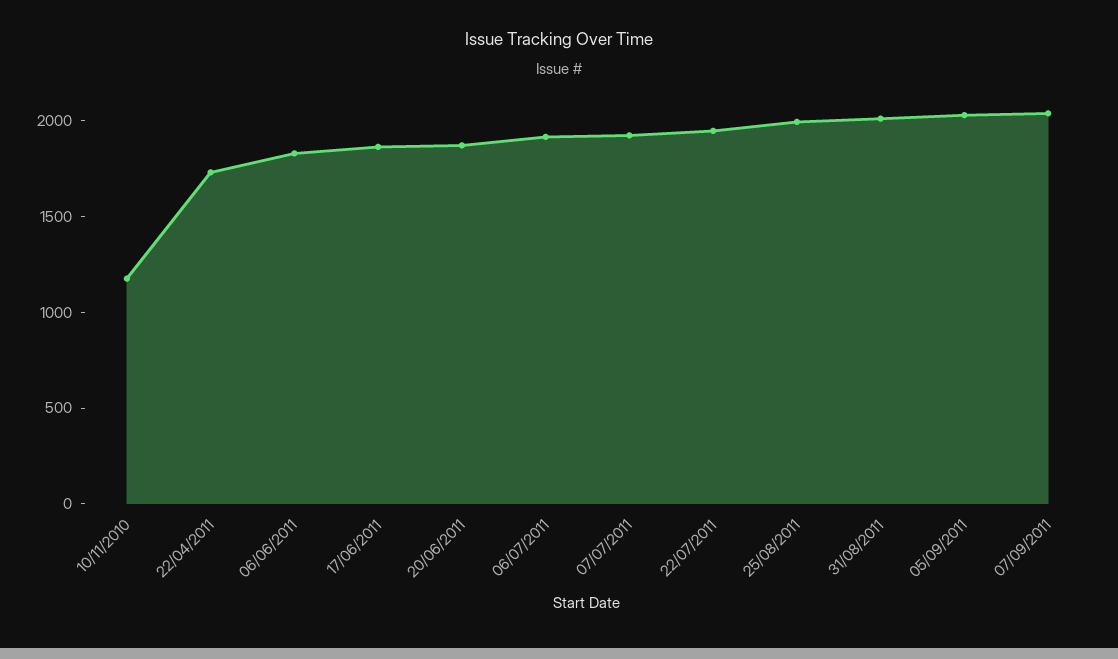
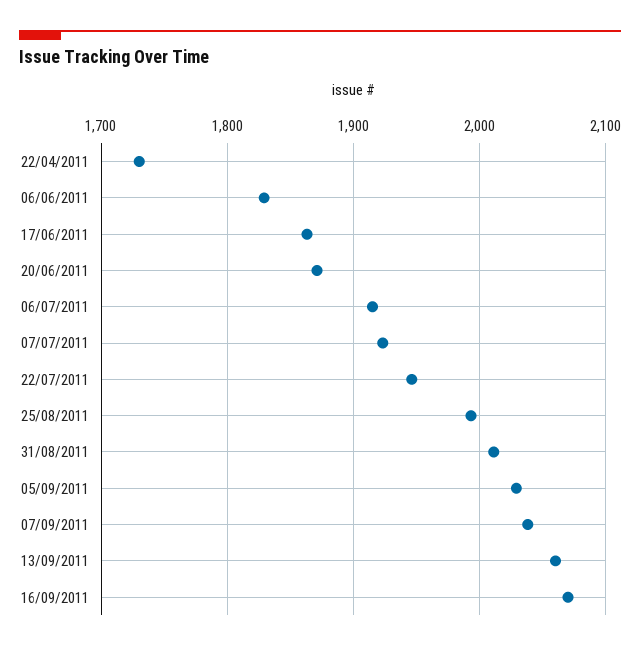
10/11/2010: 1200 -> none
13/09/2011: none -> 2060
16/09/2011: none -> 2070

